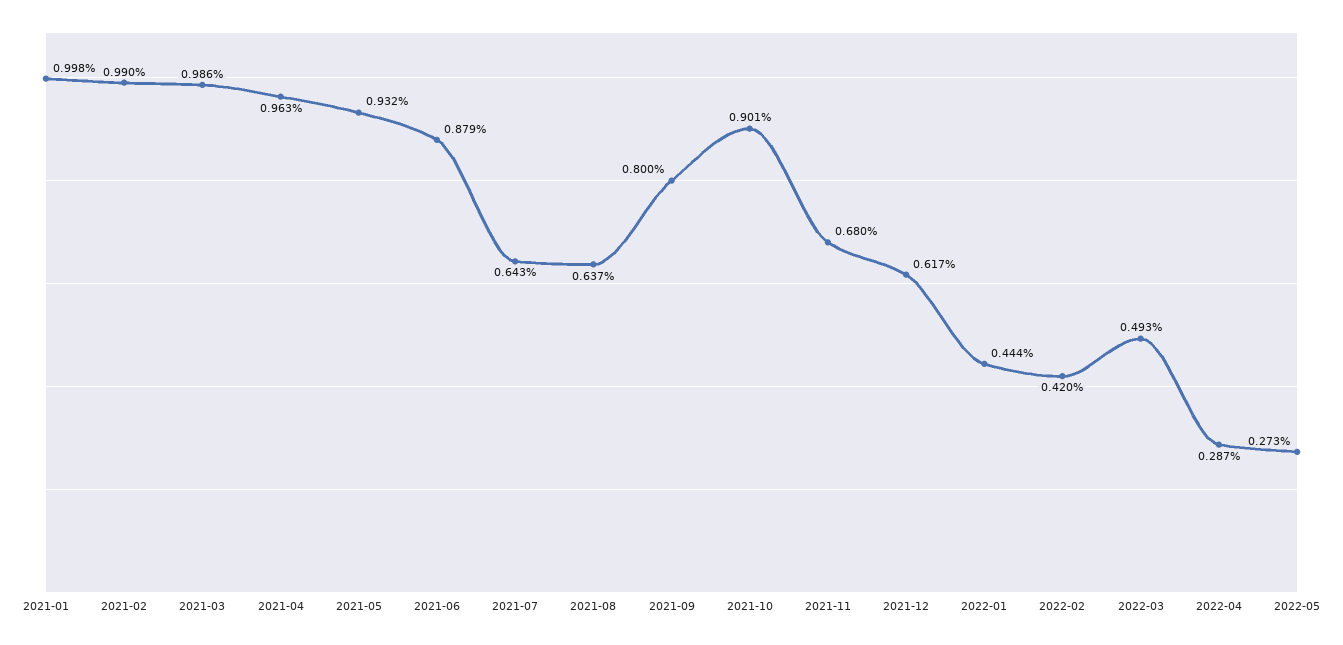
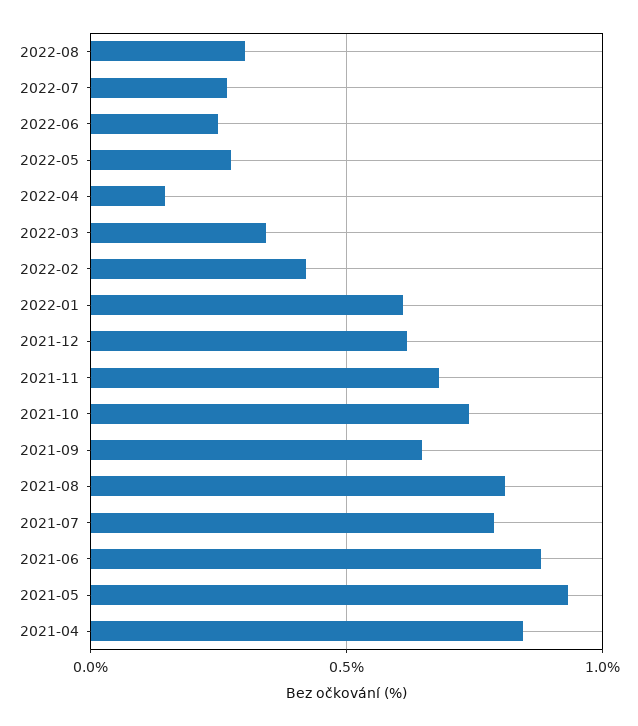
2021-01: 0.998 -> none
2021-02: 0.99 -> none
2021-03: 0.986 -> none
2021-04: 0.963 -> 0.85
2021-07: 0.643 -> 0.8
2021-08: 0.637 -> 0.8
2021-09: 0.8 -> 0.65
2021-10: 0.901 -> 0.75
2022-01: 0.444 -> 0.6
2022-03: 0.493 -> 0.35
2022-04: 0.287 -> 0.15
2022-08: none -> 0.3
2022-07: none -> 0.25
2022-06: none -> 0.25

